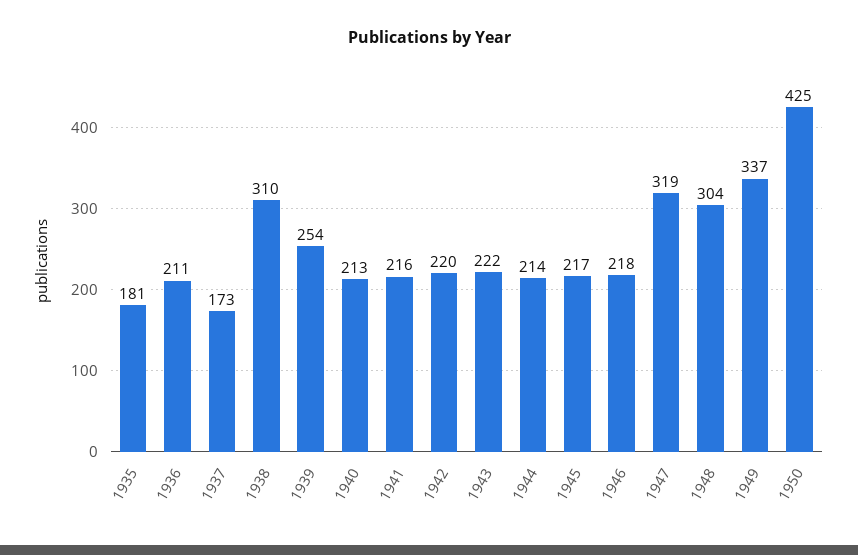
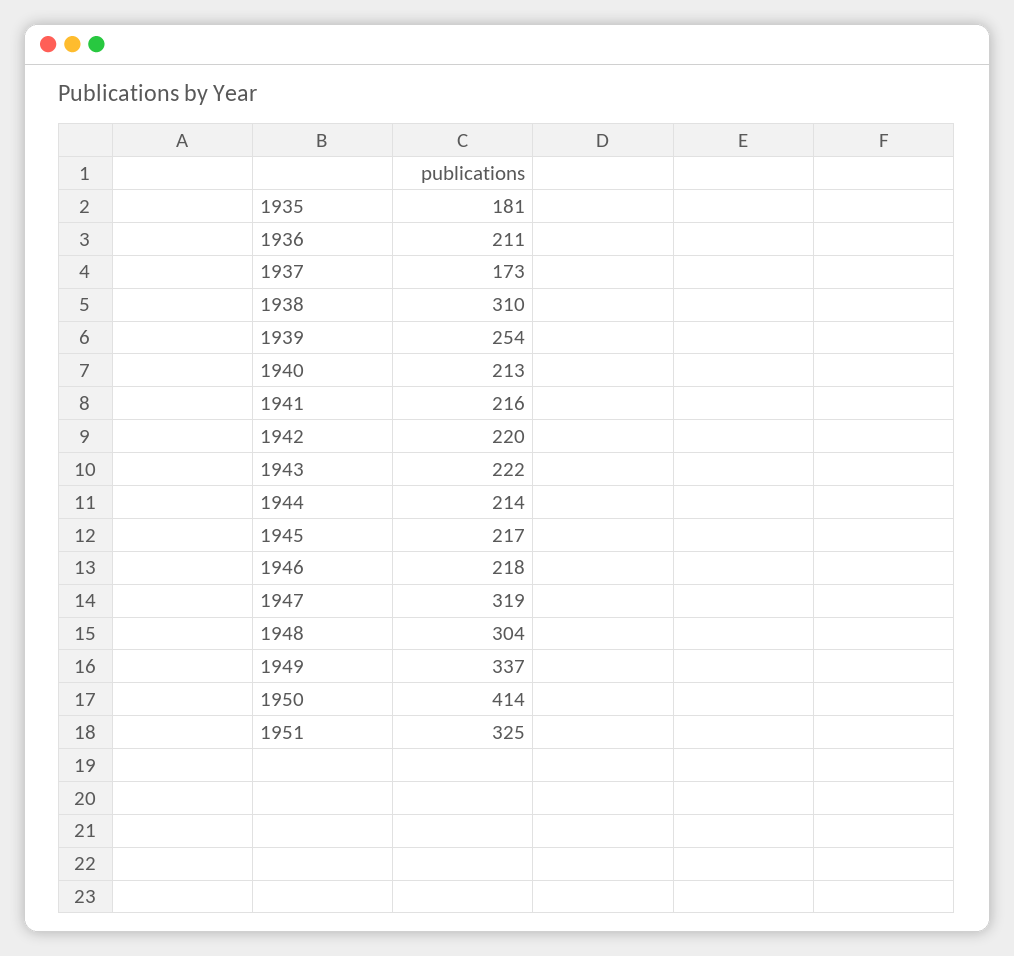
1950: 425 -> 414
1951: none -> 325

